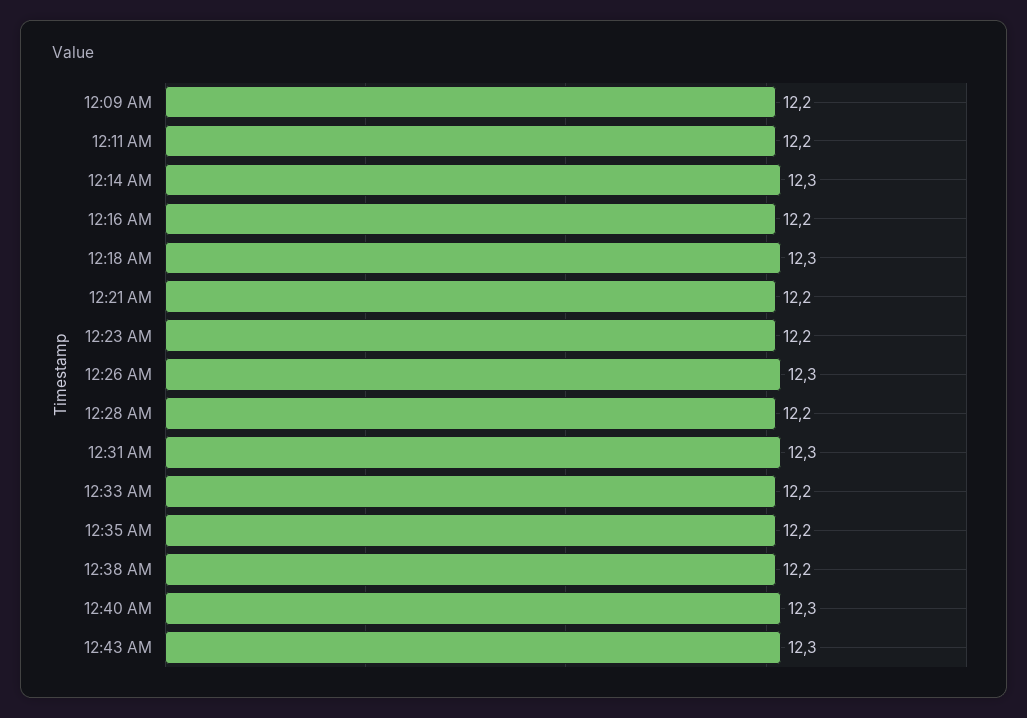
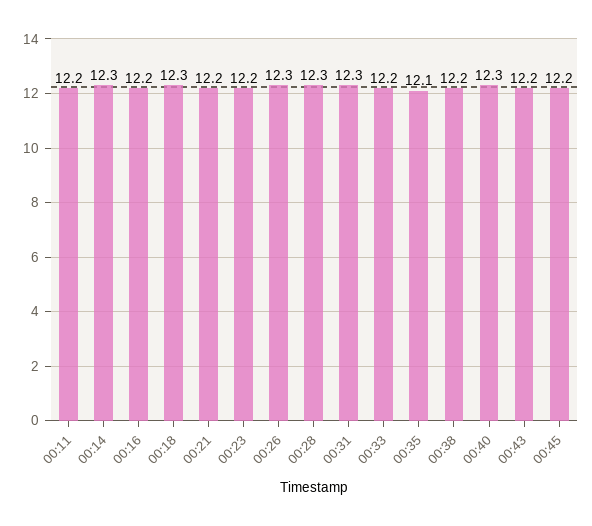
12:09 AM: 12.2 -> none
12:28 AM: 12.2 -> 12.3
12:35 AM: 12.2 -> 12.1
12:43 AM: 12.3 -> 12.2
00:45: none -> 12.2

